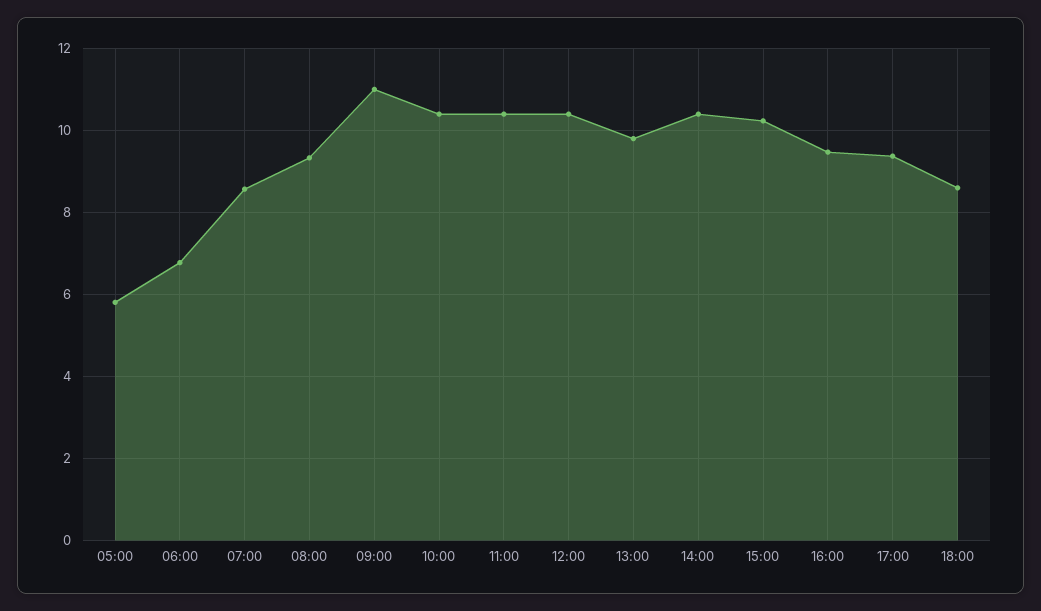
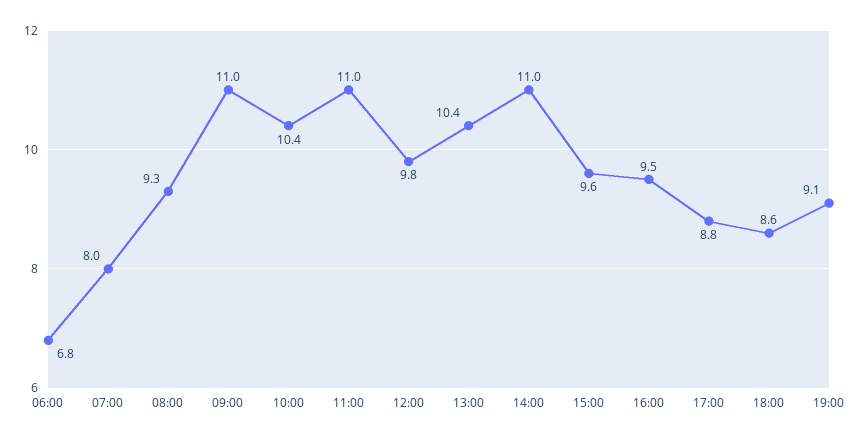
05:00: 5.8 -> none
07:00: 8.6 -> 8
11:00: 10.4 -> 11
12:00: 10.4 -> 9.8
13:00: 9.8 -> 10.4
14:00: 10.4 -> 11
15:00: 10.2 -> 9.6
17:00: 9.4 -> 8.8
19:00: none -> 9.1

